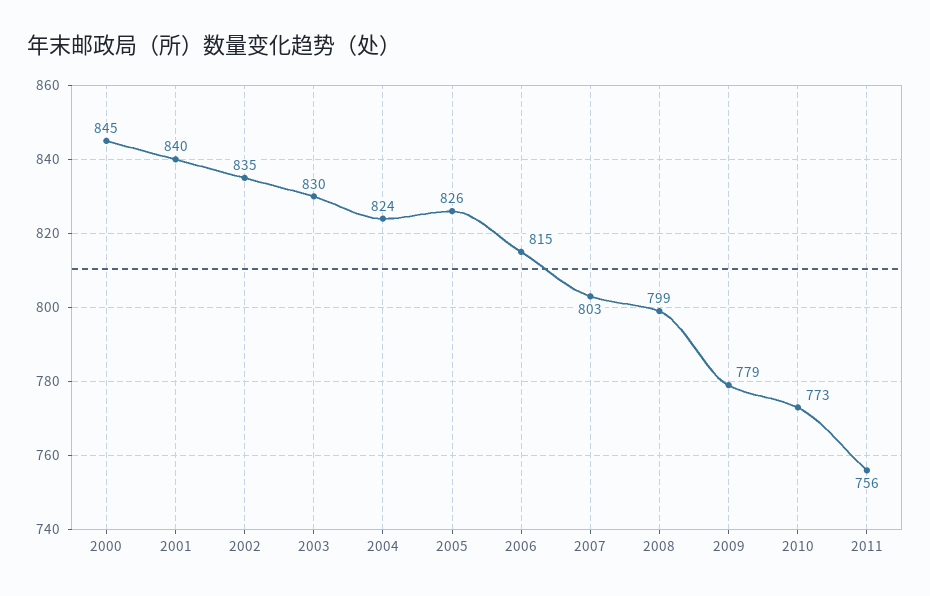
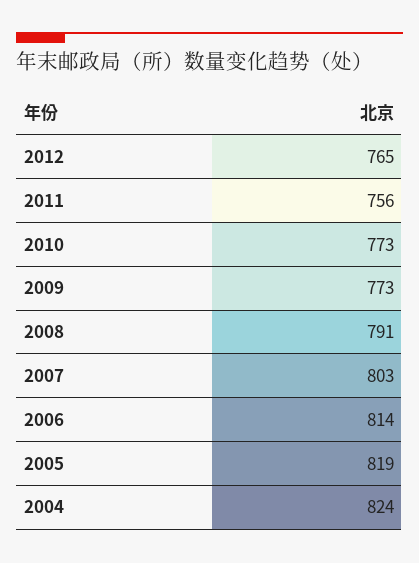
2000: 845 -> none
2001: 840 -> none
2002: 835 -> none
2003: 830 -> none
2005: 826 -> 819
2006: 815 -> 814
2008: 799 -> 791
2009: 779 -> 773
2012: none -> 765

